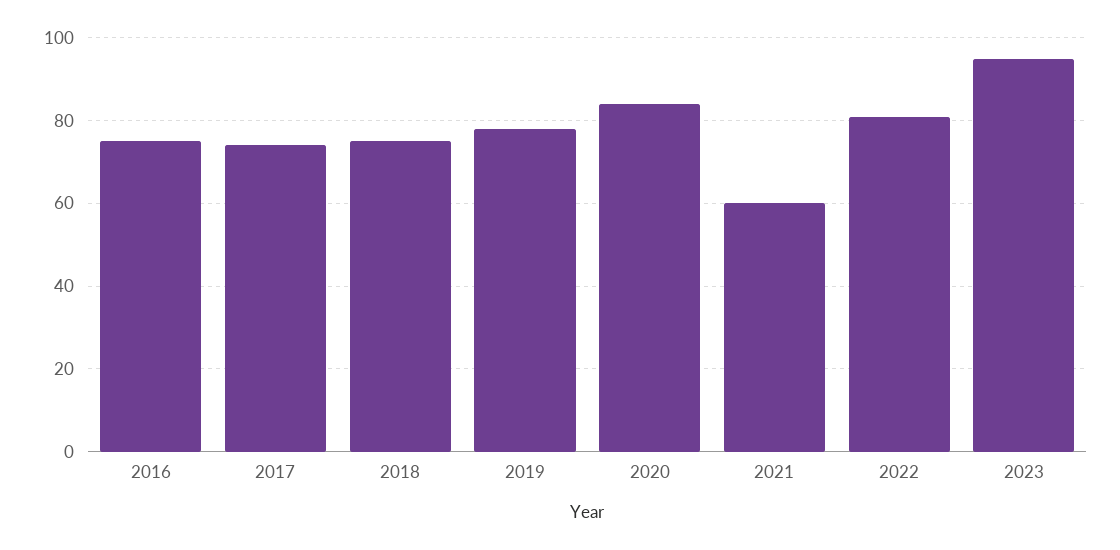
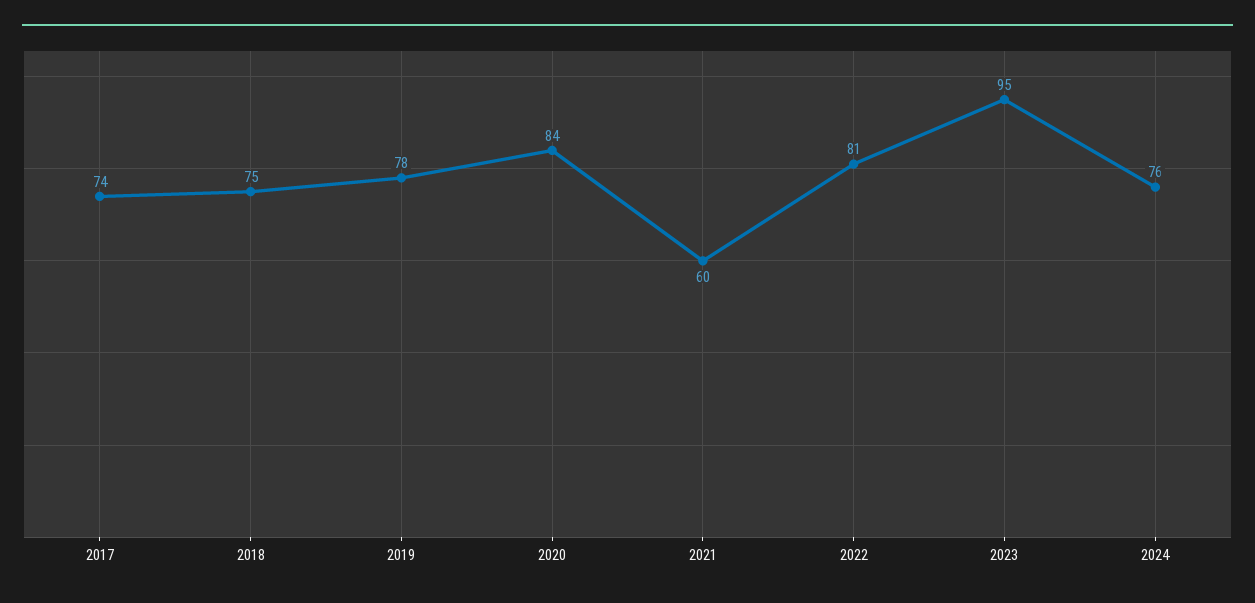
2016: 75 -> none
2024: none -> 76

